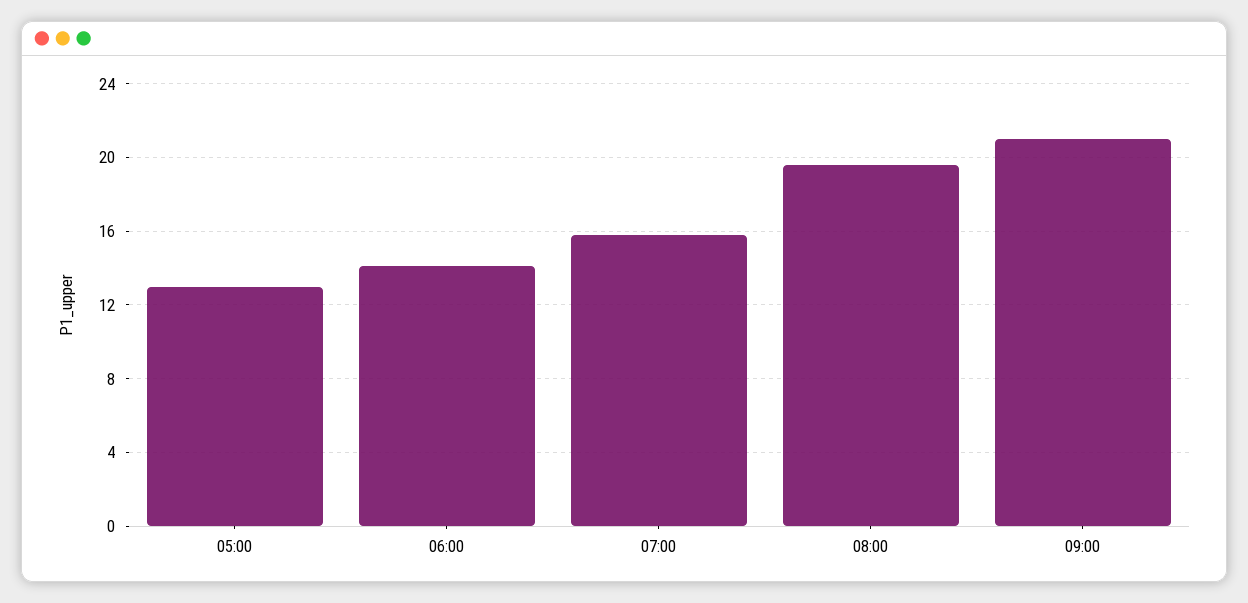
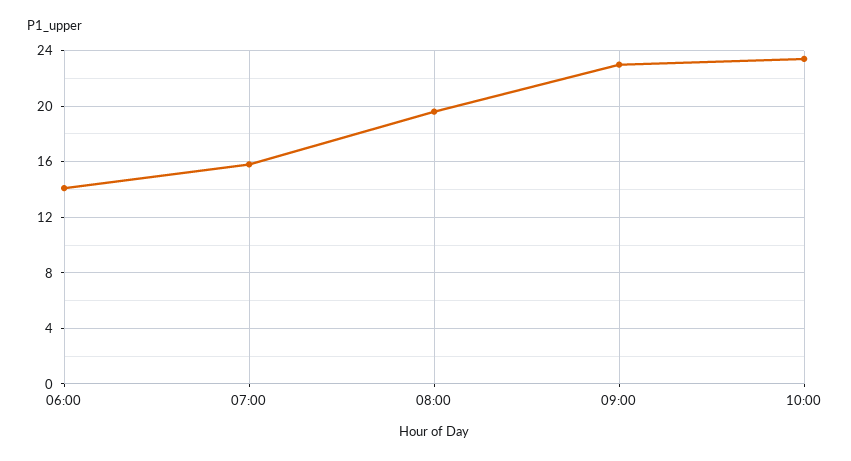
05:00: 13 -> none
09:00: 21 -> 23
10:00: none -> 23.5

